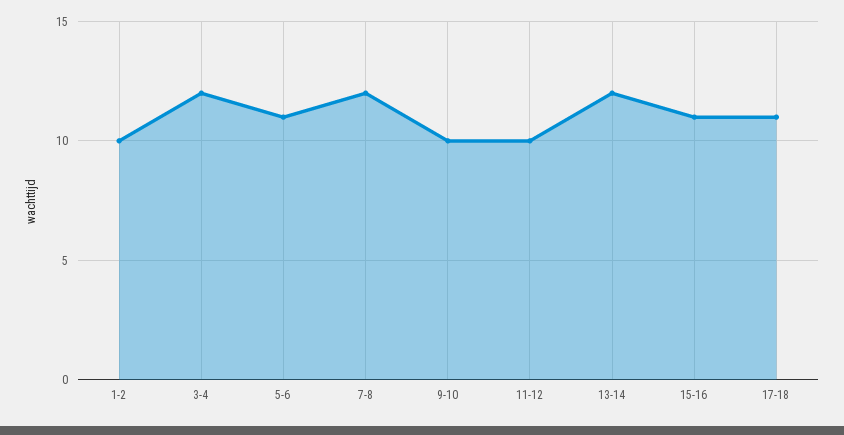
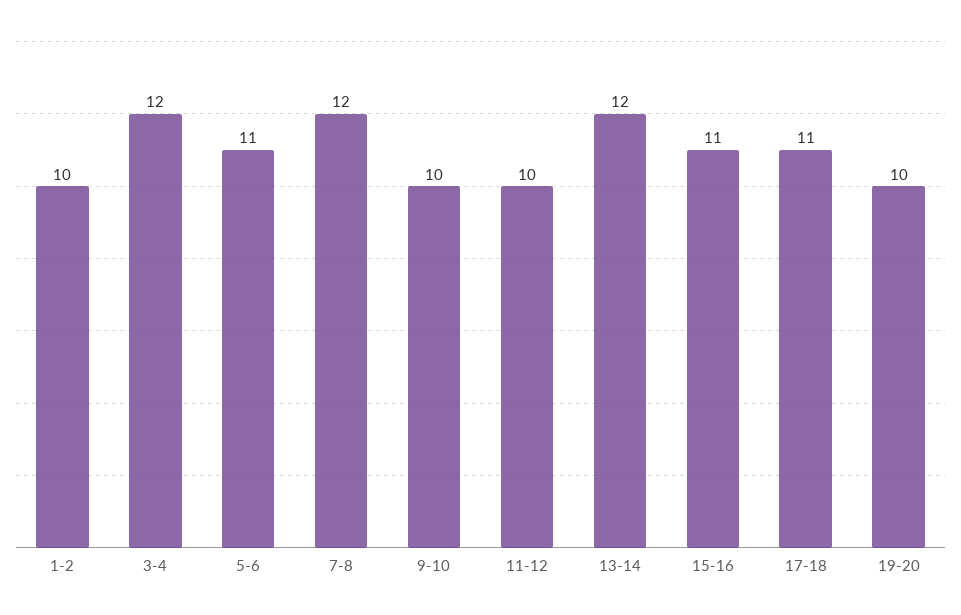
19-20: none -> 10

